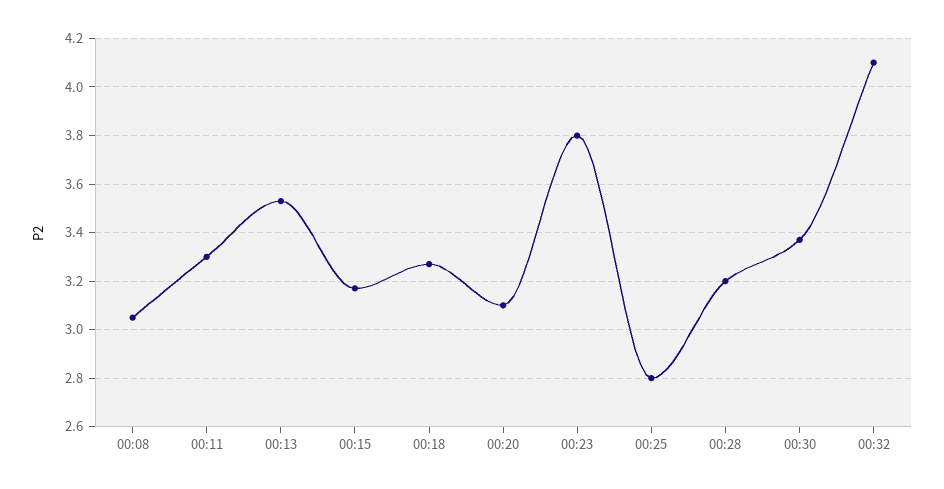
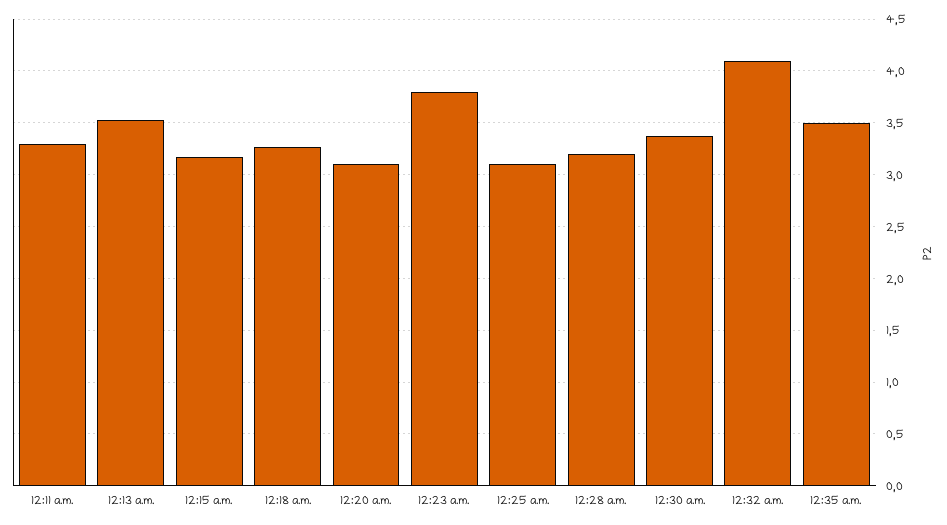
00:08: 3.05 -> none
00:25: 2.8 -> 3.1
12:35 a.m.: none -> 3.5

